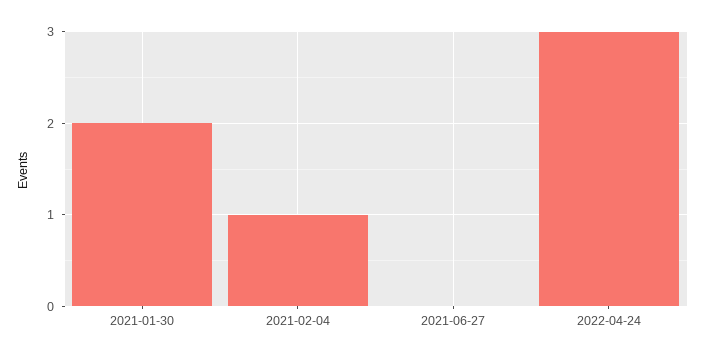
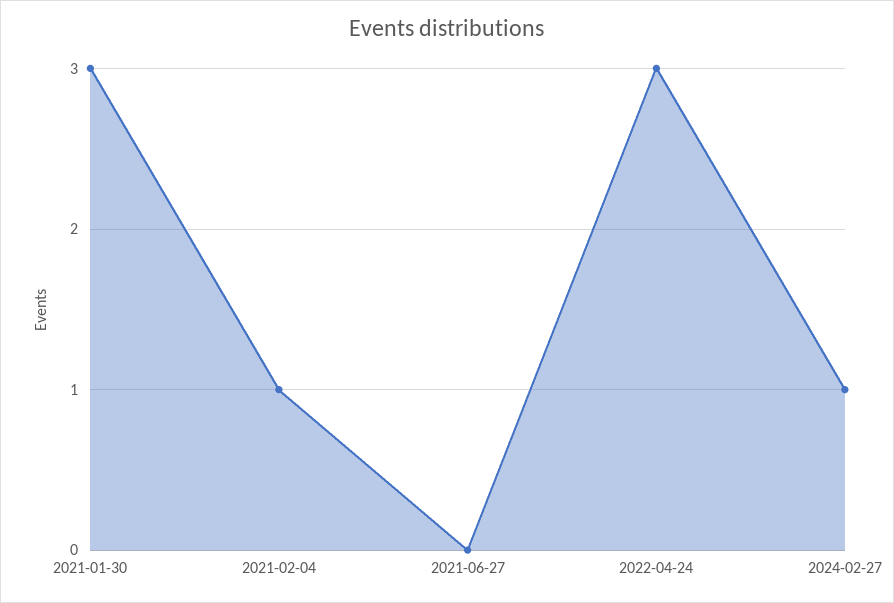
2021-01-30: 2 -> 3
2024-02-27: none -> 1

